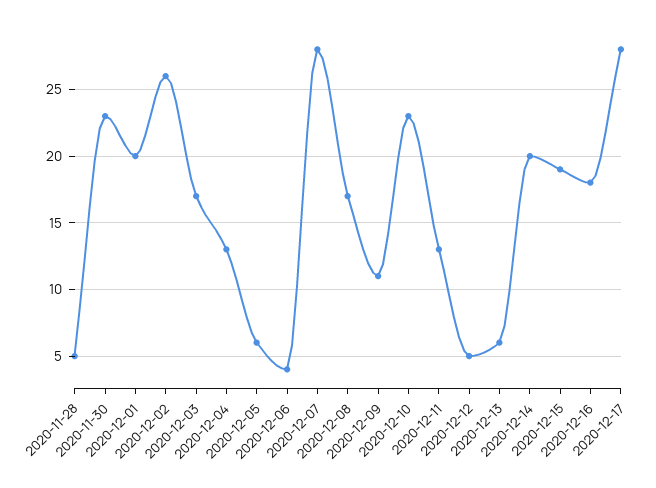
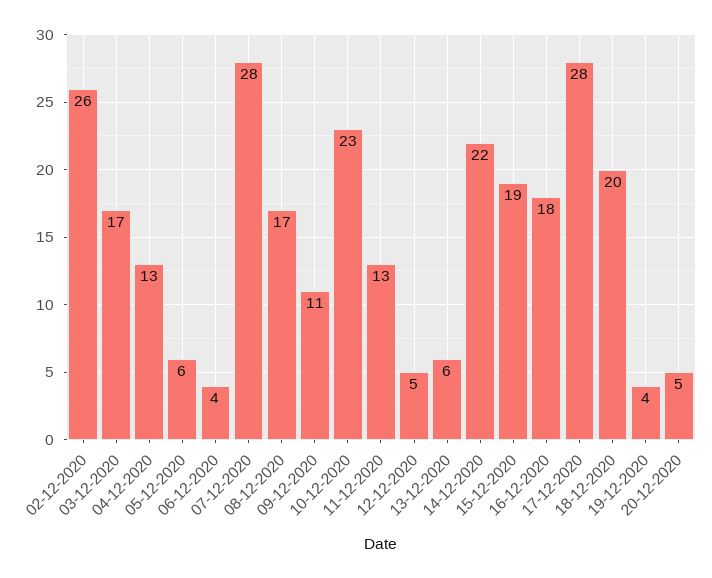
2020-11-28: 5 -> none
2020-11-30: 23 -> none
2020-12-01: 20 -> none
2020-12-14: 20 -> 22
18-12-2020: none -> 20
19-12-2020: none -> 4
20-12-2020: none -> 5

